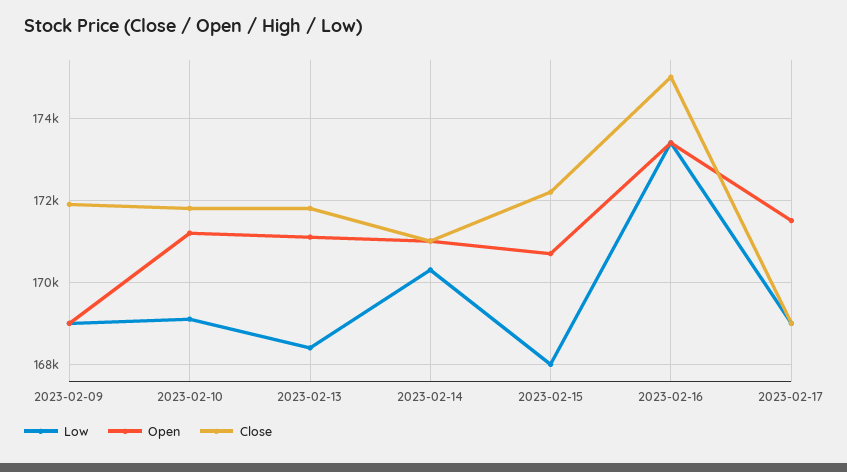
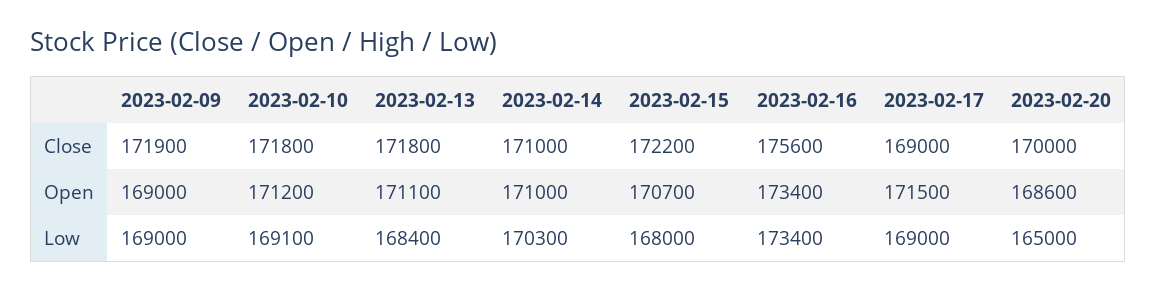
Close, 2023-02-16: 175000 -> 175600
Close, 2023-02-20: none -> 170000
Open, 2023-02-20: none -> 168600
Low, 2023-02-20: none -> 165000

